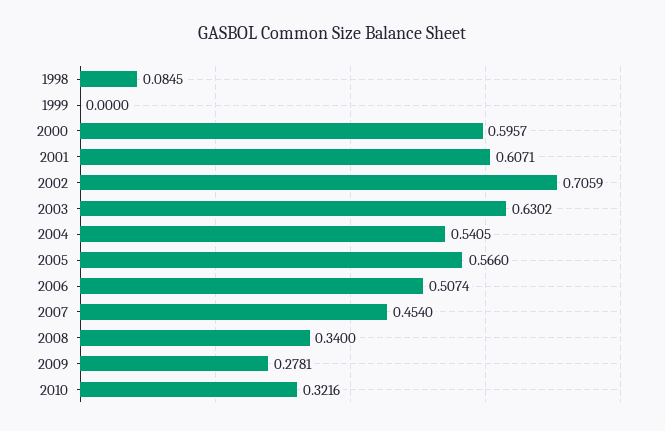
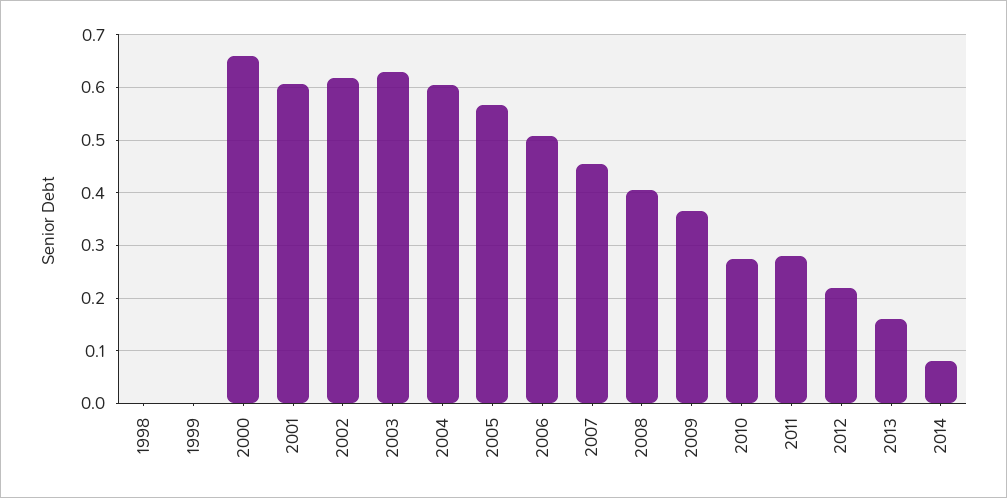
1998: 0.0845 -> 0
2000: 0.5957 -> 0.66
2002: 0.7059 -> 0.62
2004: 0.5405 -> 0.6
2008: 0.34 -> 0.4
2009: 0.2781 -> 0.36
2010: 0.3216 -> 0.28
2011: none -> 0.28
2012: none -> 0.22
2013: none -> 0.16
2014: none -> 0.08

